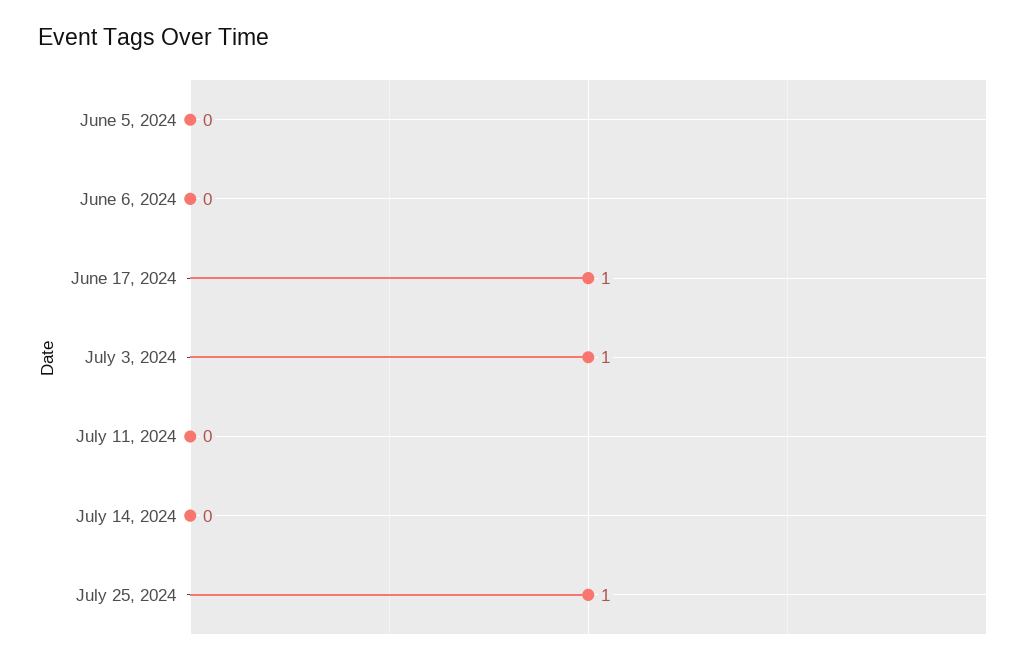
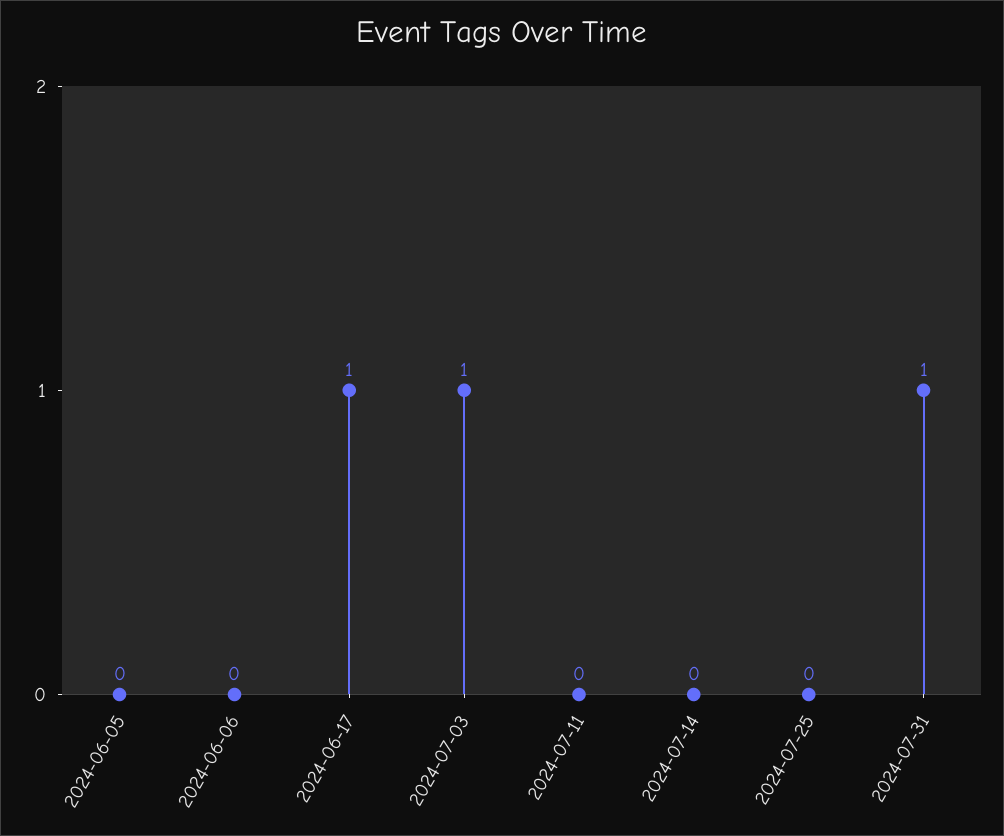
July 25, 2024: 1 -> 0
2024-07-31: none -> 1

